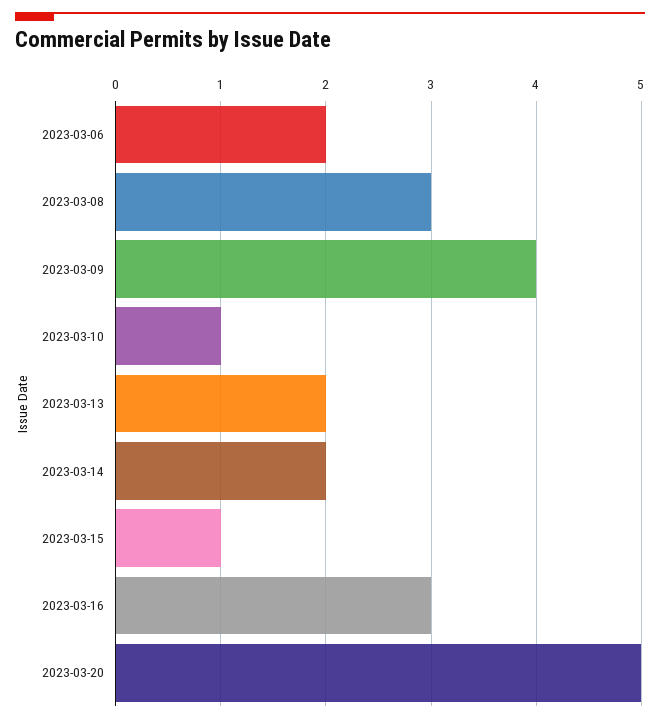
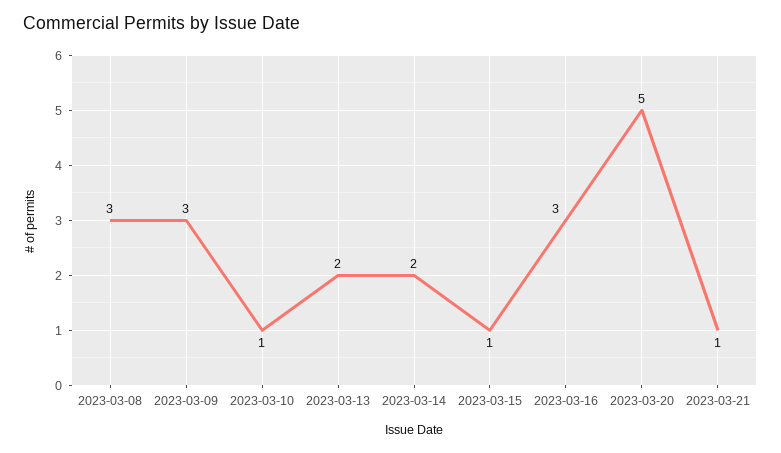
2023-03-06: 2 -> none
2023-03-09: 4 -> 3
2023-03-21: none -> 1

